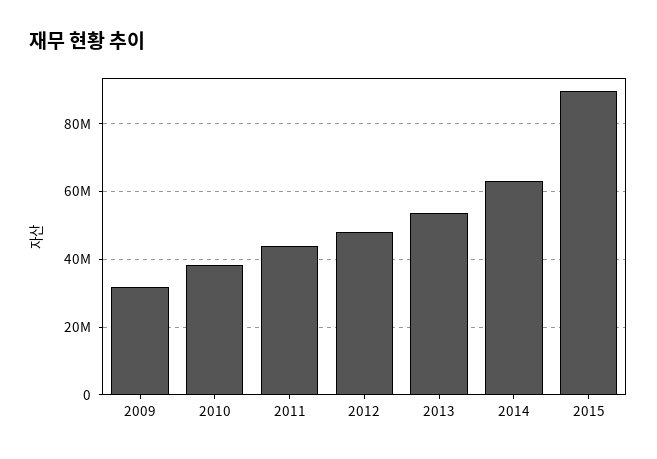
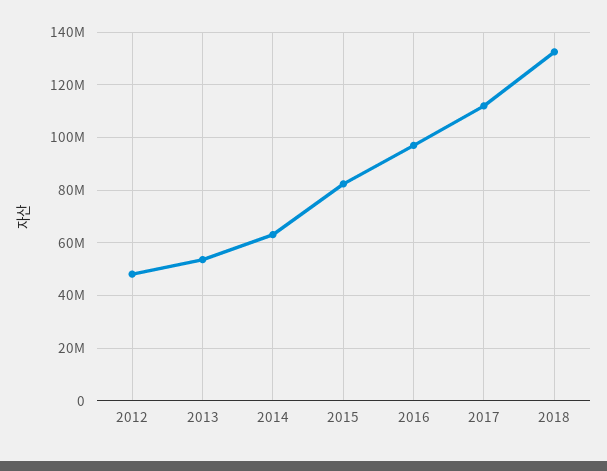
2009: 32000000 -> none
2010: 38000000 -> none
2011: 44000000 -> none
2015: 90000000 -> 82500000
2016: none -> 97500000
2017: none -> 112500000
2018: none -> 132500000

